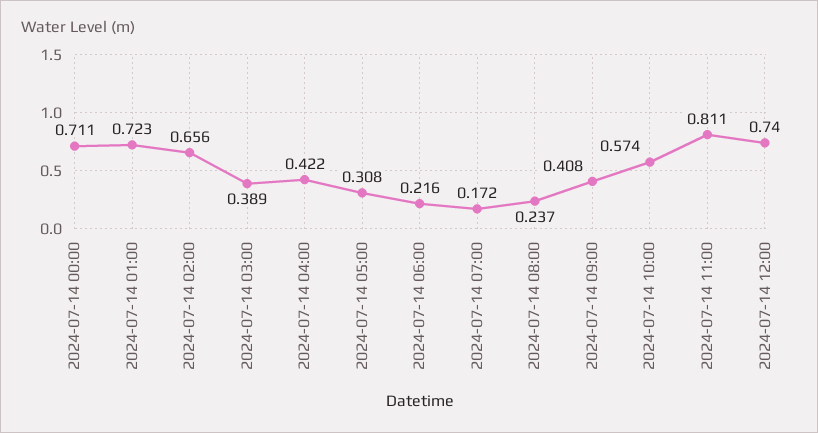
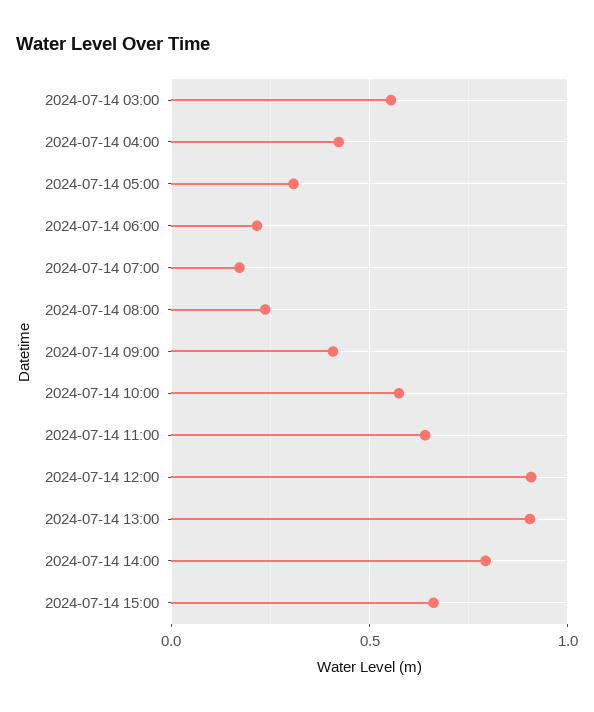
2024-07-14 00:00: 0.711 -> none
2024-07-14 01:00: 0.723 -> none
2024-07-14 02:00: 0.656 -> none
2024-07-14 03:00: 0.389 -> 0.55
2024-07-14 11:00: 0.811 -> 0.65
2024-07-14 12:00: 0.74 -> 0.9
2024-07-14 13:00: none -> 0.9
2024-07-14 14:00: none -> 0.8
2024-07-14 15:00: none -> 0.65

